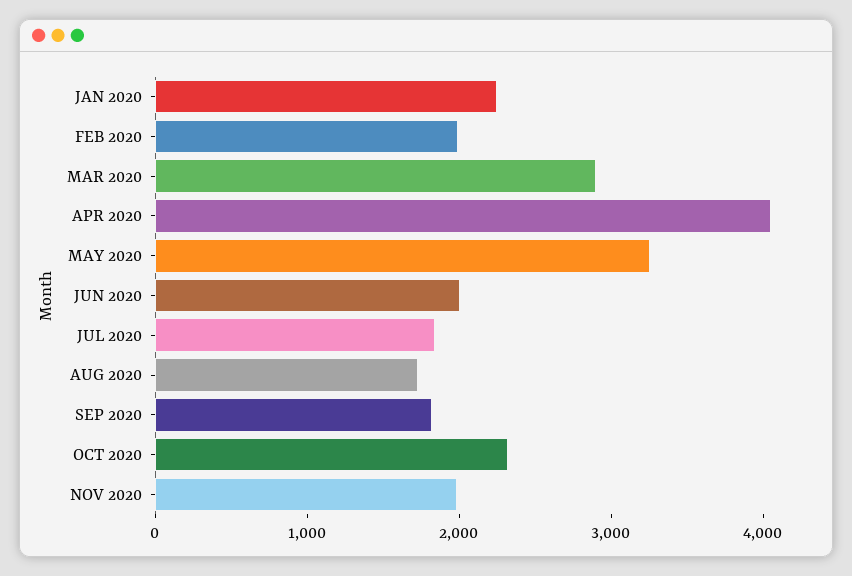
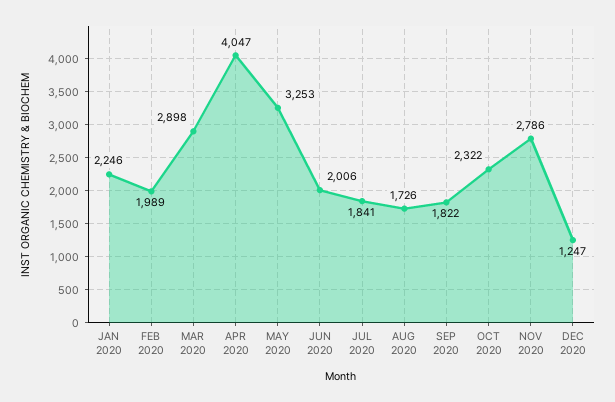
NOV 2020: 2000 -> 2786
DEC 2020: none -> 1247

